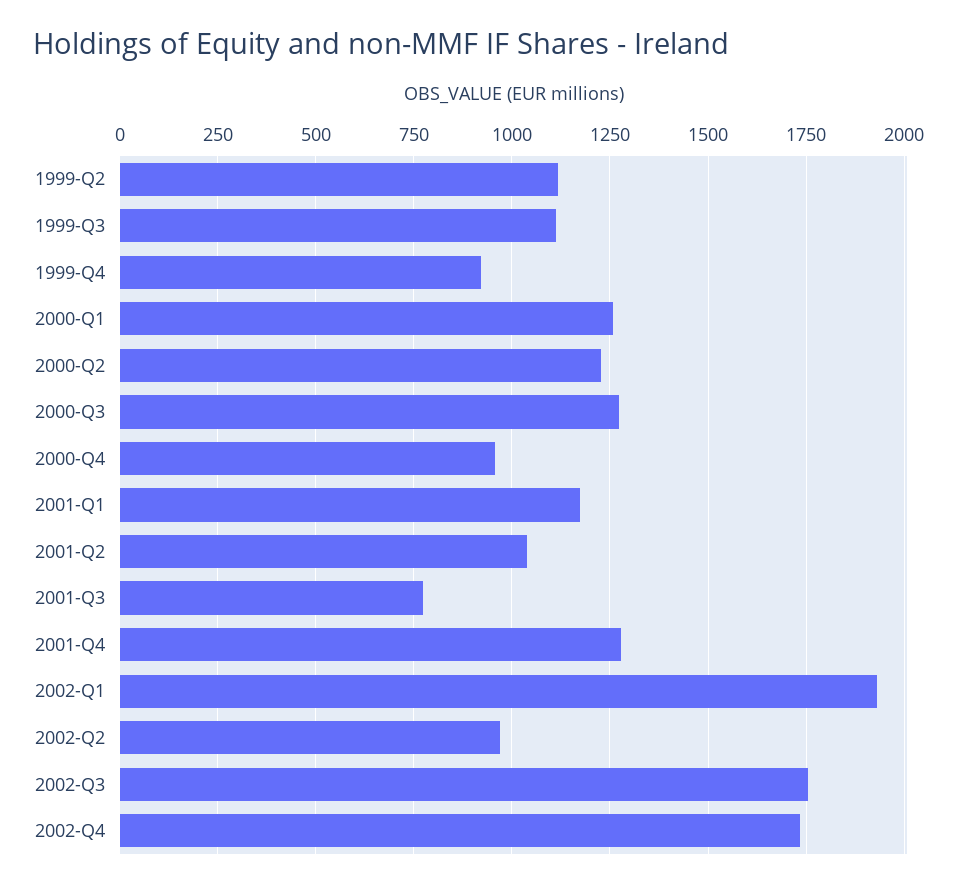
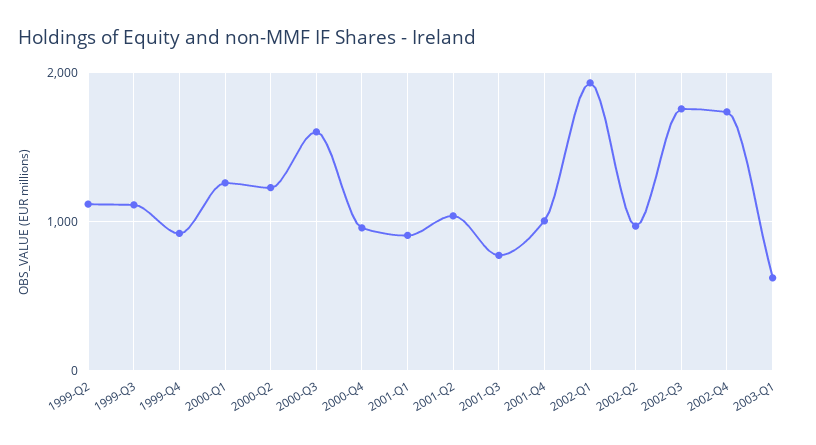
2000-Q3: 1275 -> 1600
2001-Q1: 1175 -> 900
2001-Q4: 1275 -> 1000
2003-Q1: none -> 600

